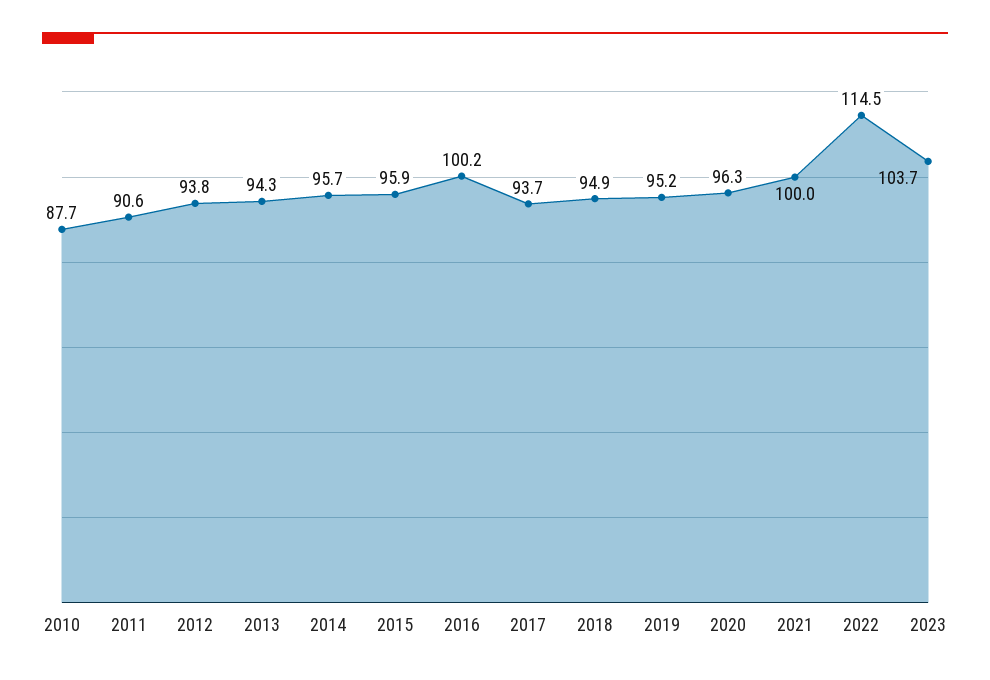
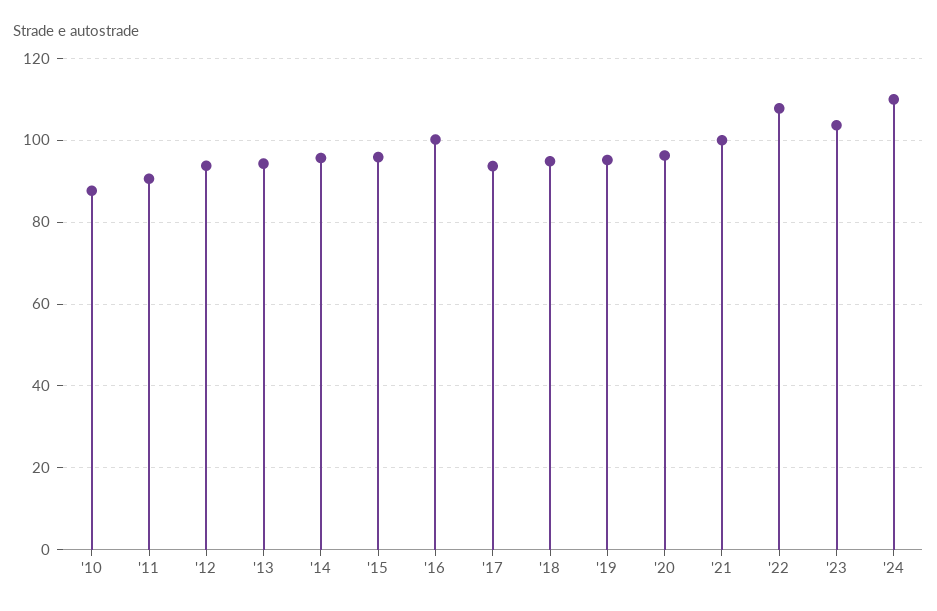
2022: 114.5 -> 108
'24: none -> 110

